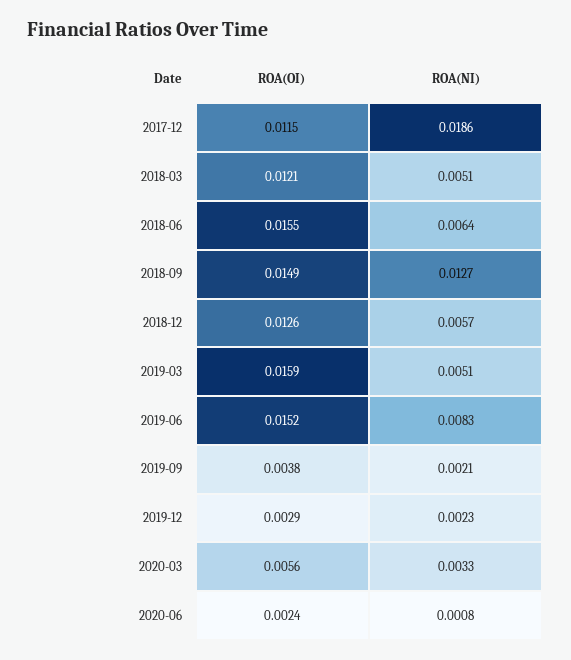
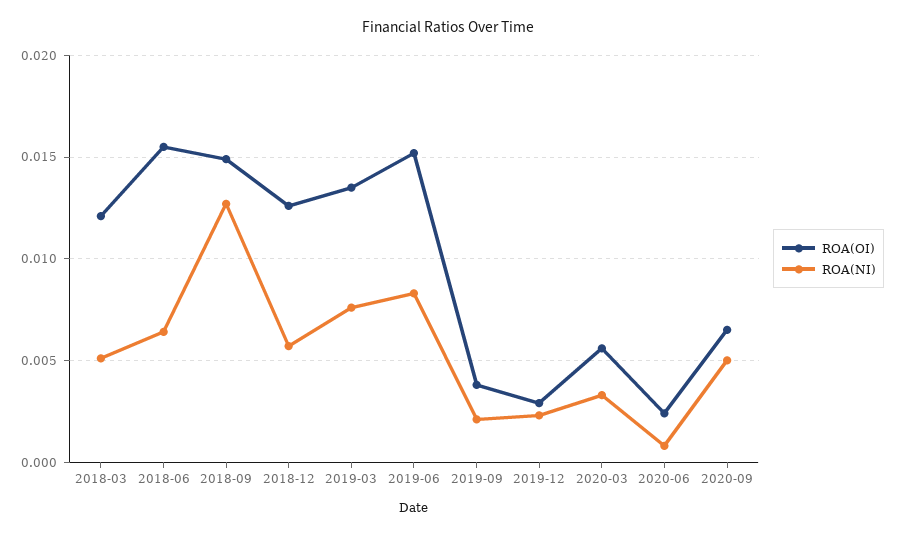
ROA(OI), 2017-12: 0.0115 -> none
ROA(NI), 2017-12: 0.0186 -> none
ROA(OI), 2019-03: 0.0159 -> 0.0135
ROA(NI), 2019-03: 0.0051 -> 0.0075
ROA(OI), 2020-09: none -> 0.0065
ROA(NI), 2020-09: none -> 0.005

